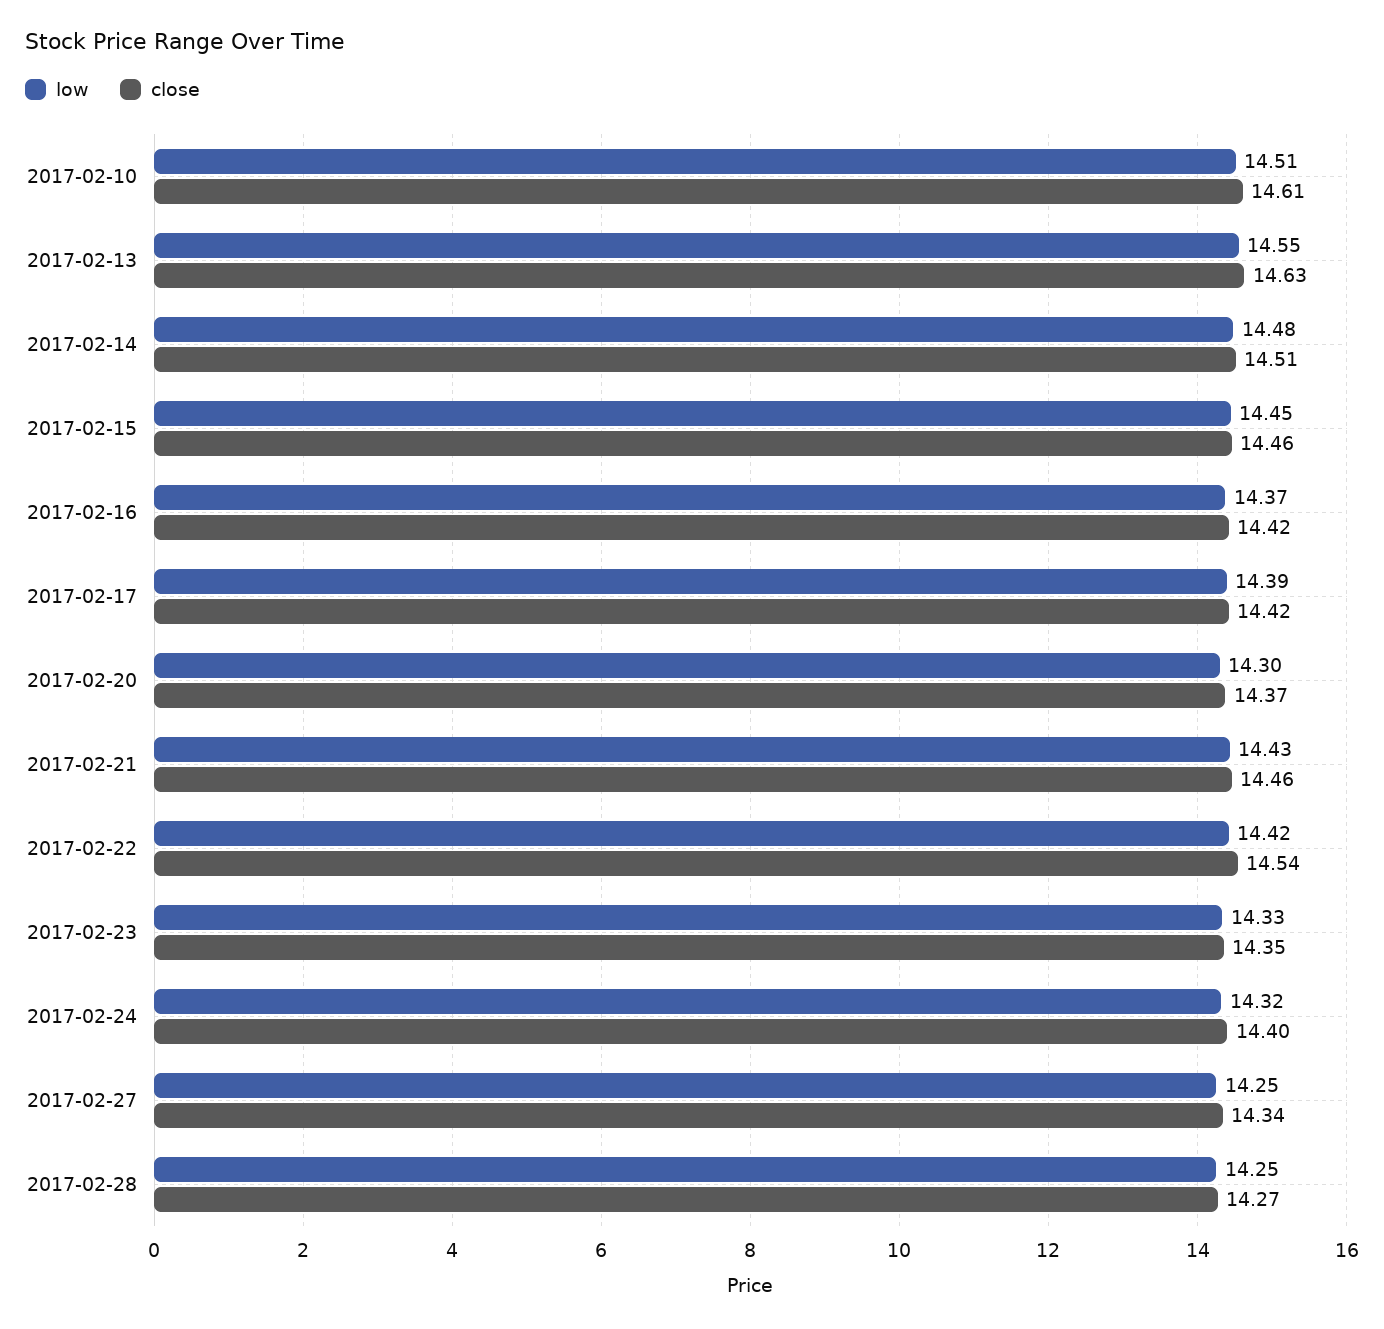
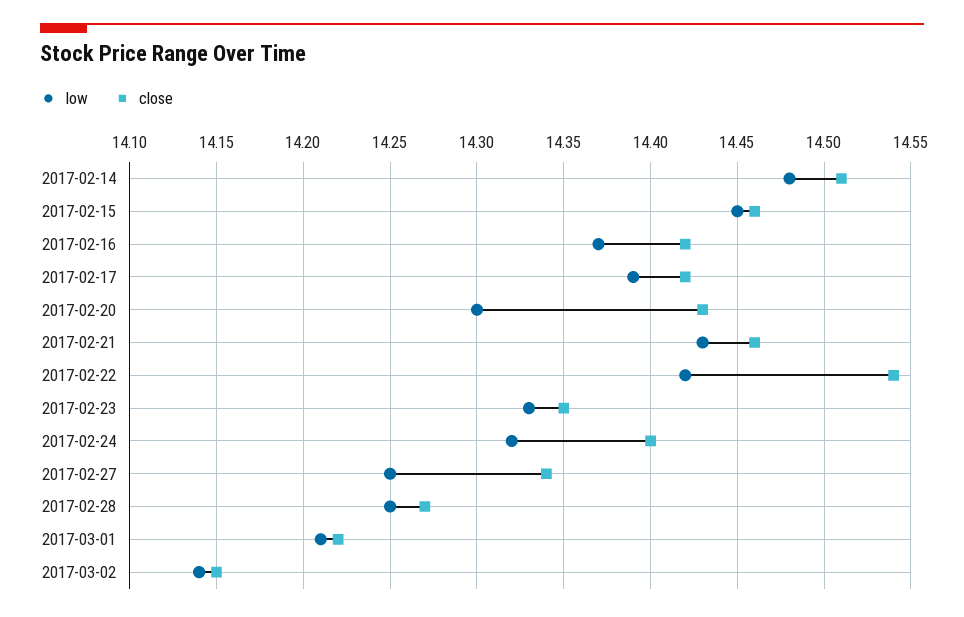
low, 2017-02-10: 14.51 -> none
close, 2017-02-10: 14.61 -> none
low, 2017-02-13: 14.55 -> none
close, 2017-02-13: 14.63 -> none
close, 2017-02-20: 14.37 -> 14.43
low, 2017-03-01: none -> 14.21
close, 2017-03-01: none -> 14.22
low, 2017-03-02: none -> 14.14
close, 2017-03-02: none -> 14.15

